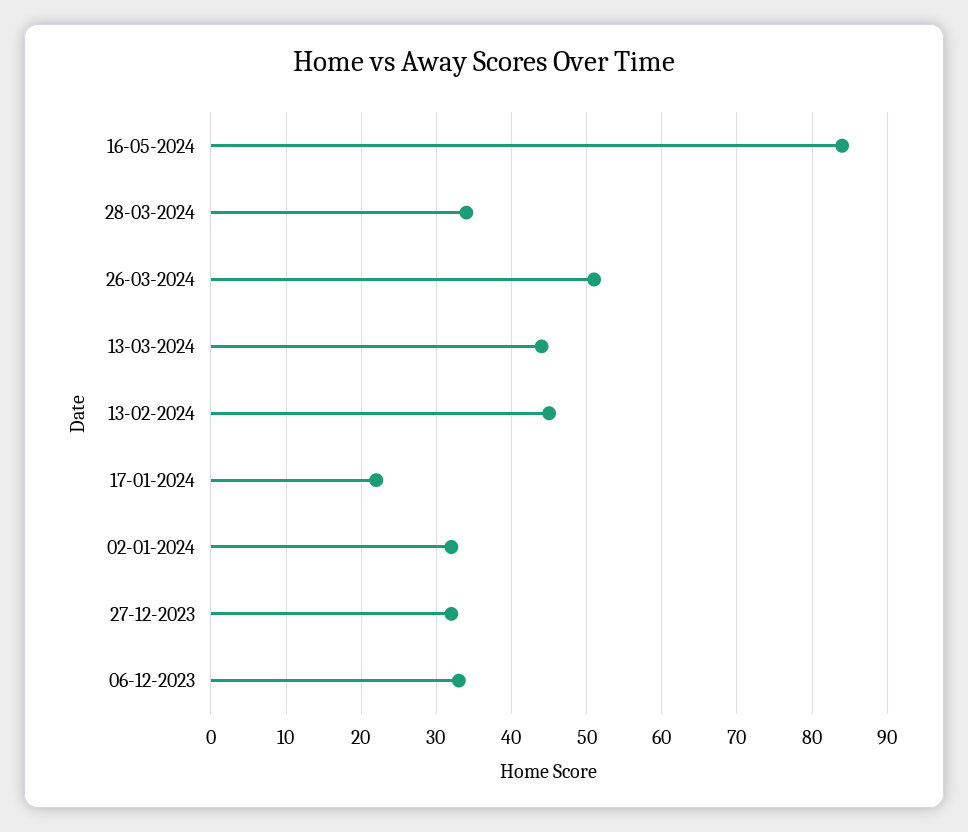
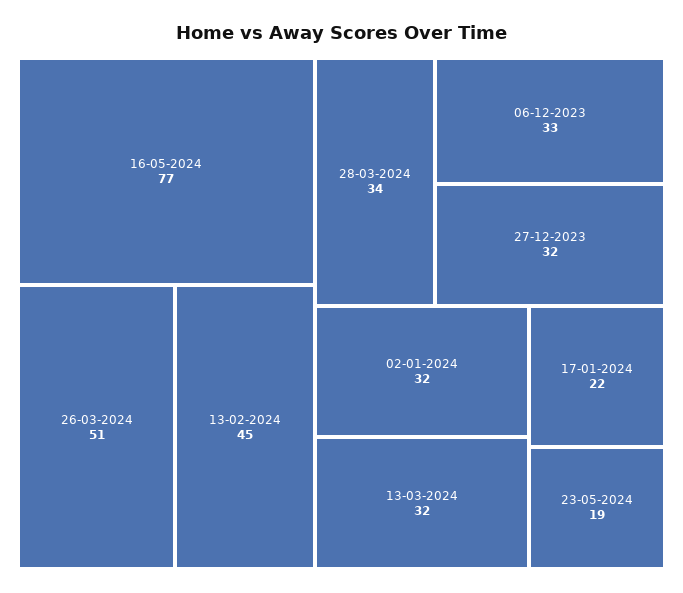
16-05-2024: 84 -> 77
13-03-2024: 44 -> 32
23-05-2024: none -> 19

